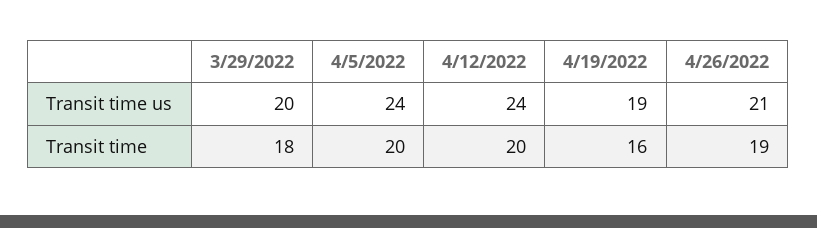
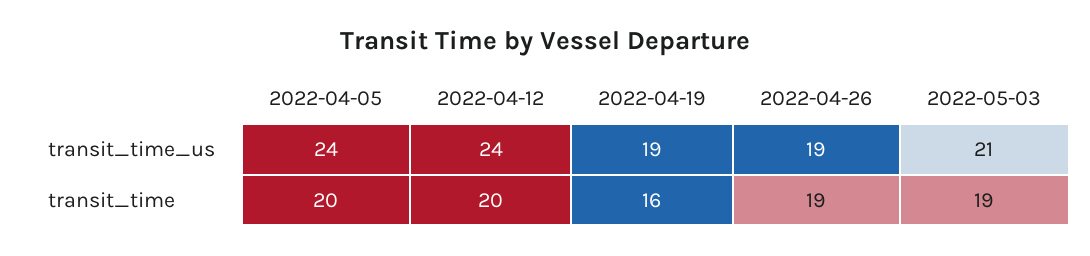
3/29/2022, Transit time us: 20 -> none
4/26/2022, Transit time us: 21 -> 19
3/29/2022, Transit time: 18 -> none
2022-05-03, Transit time us: none -> 21
2022-05-03, Transit time: none -> 19

